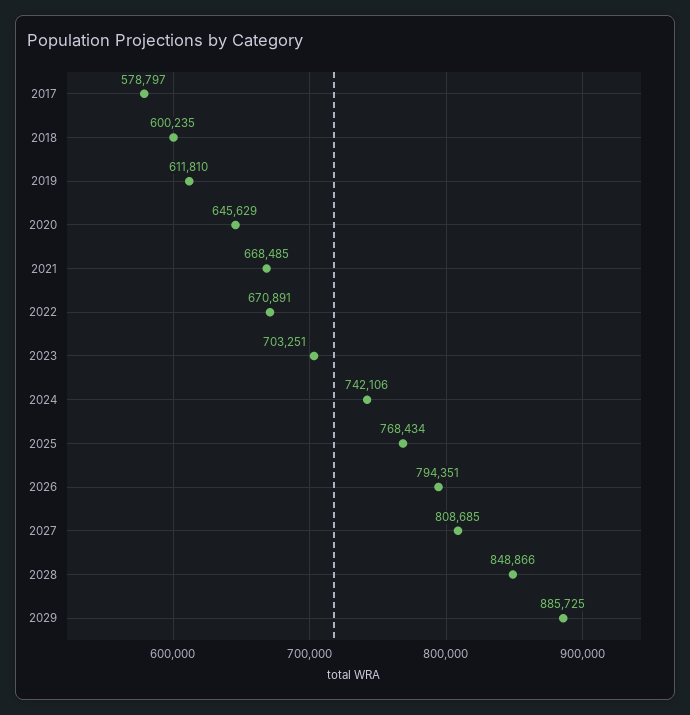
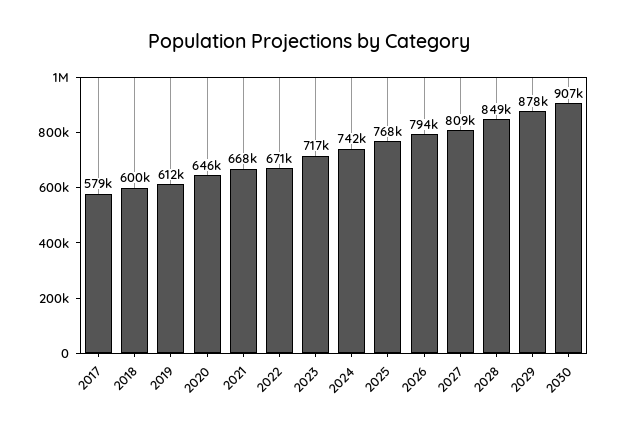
2023: 703251 -> 717000
2029: 885725 -> 878000
2030: none -> 907000

